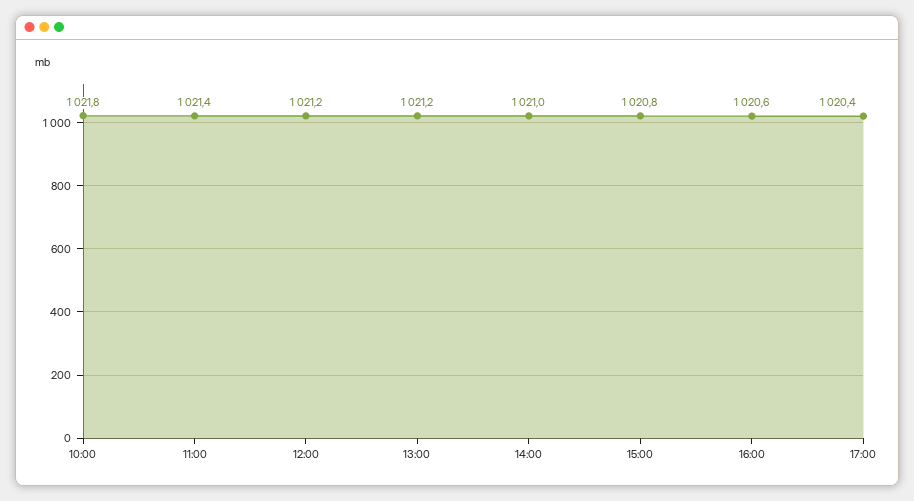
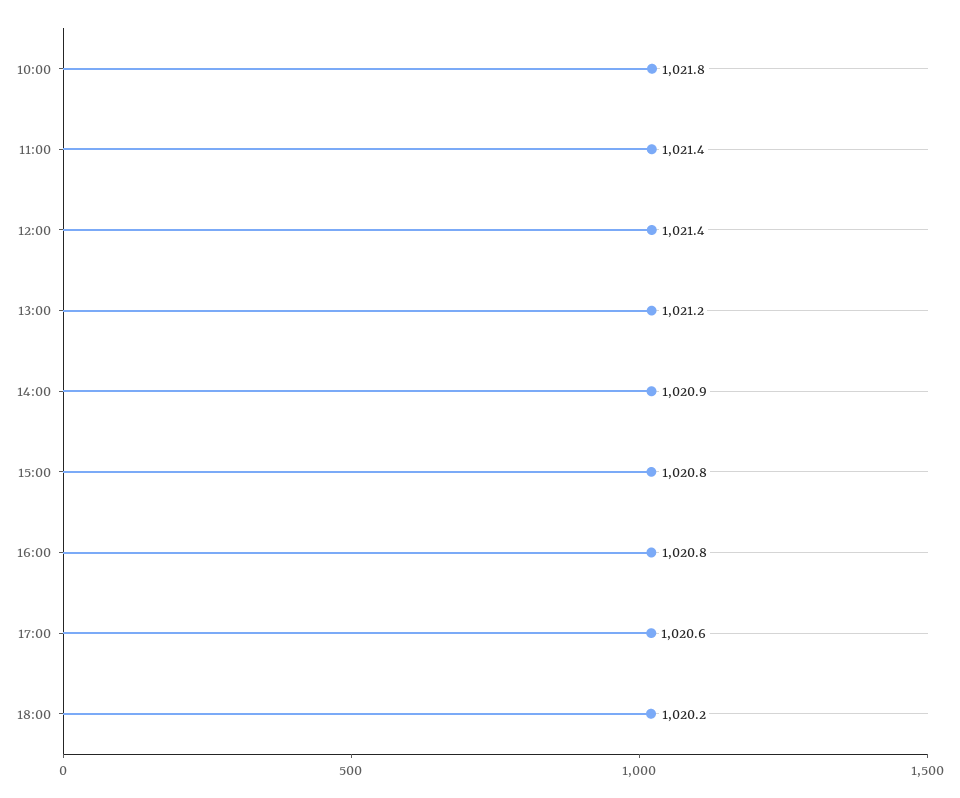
12:00: 1021.2 -> 1021.4
14:00: 1021 -> 1020.9
16:00: 1020.6 -> 1020.8
17:00: 1020.4 -> 1020.6
18:00: none -> 1020.2

